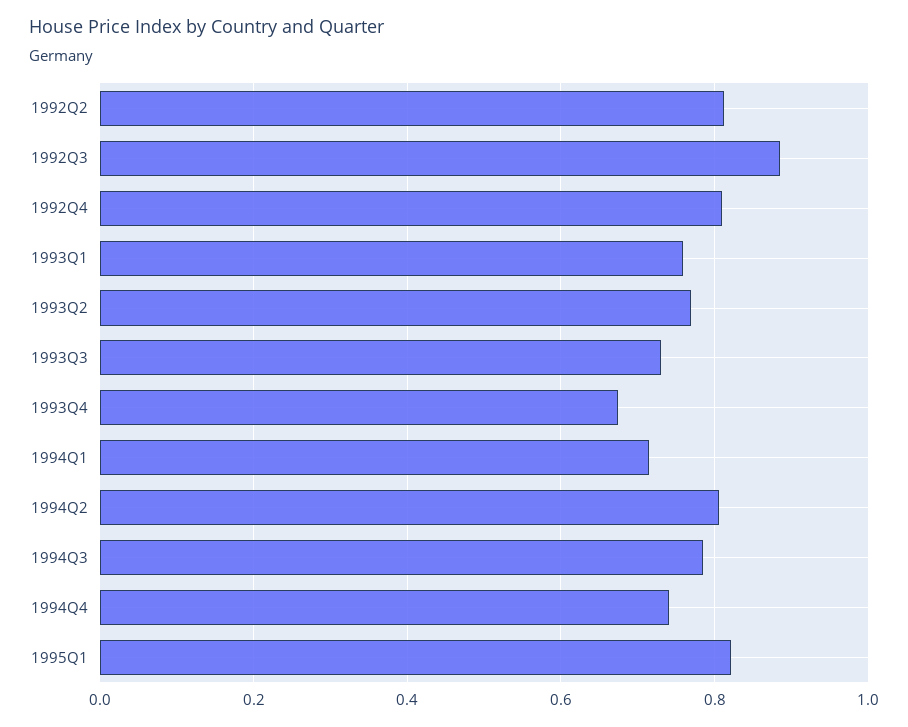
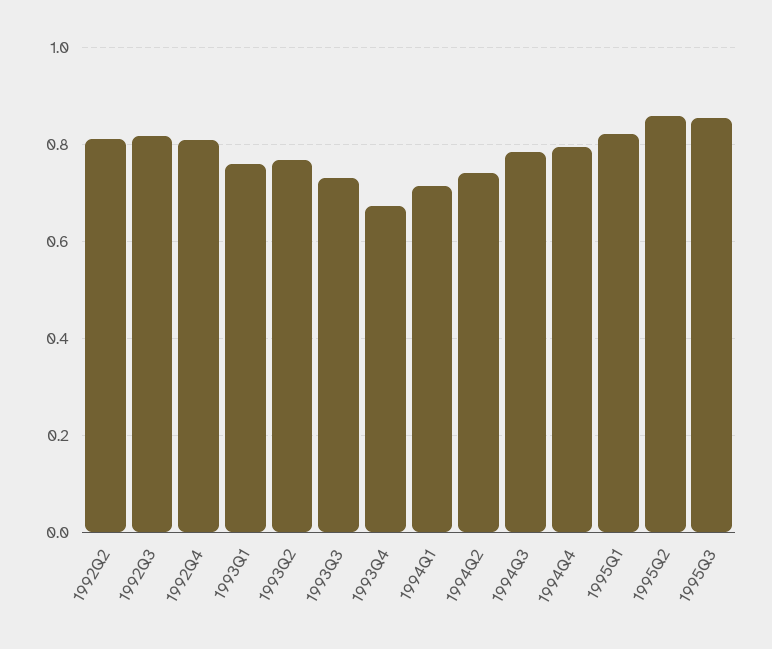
1992Q3: 0.88 -> 0.82
1994Q2: 0.8 -> 0.74
1994Q4: 0.74 -> 0.8
1995Q2: none -> 0.86
1995Q3: none -> 0.86

